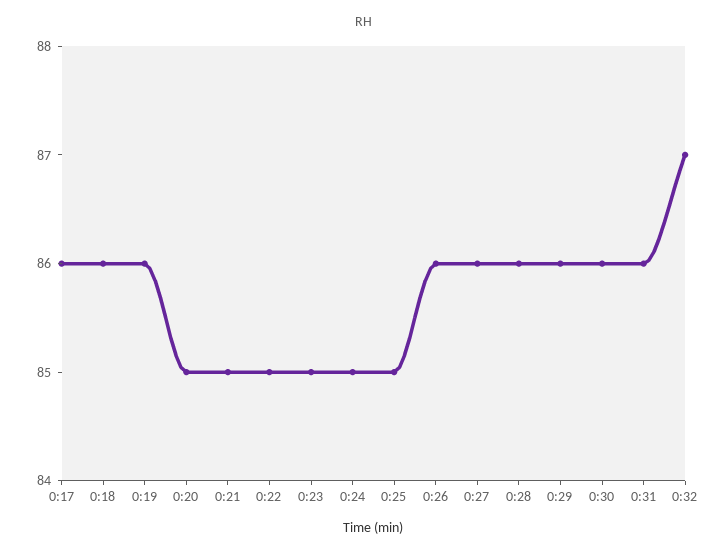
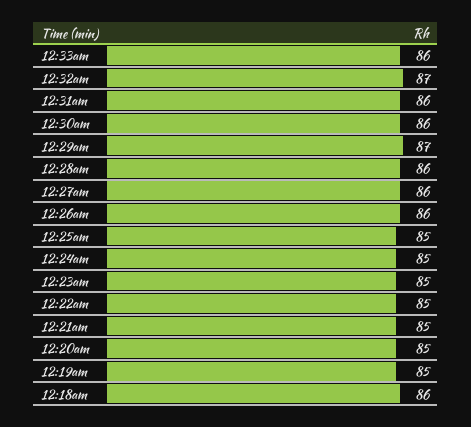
0:17: 86 -> none
0:19: 86 -> 85
0:29: 86 -> 87
12:33am: none -> 86

